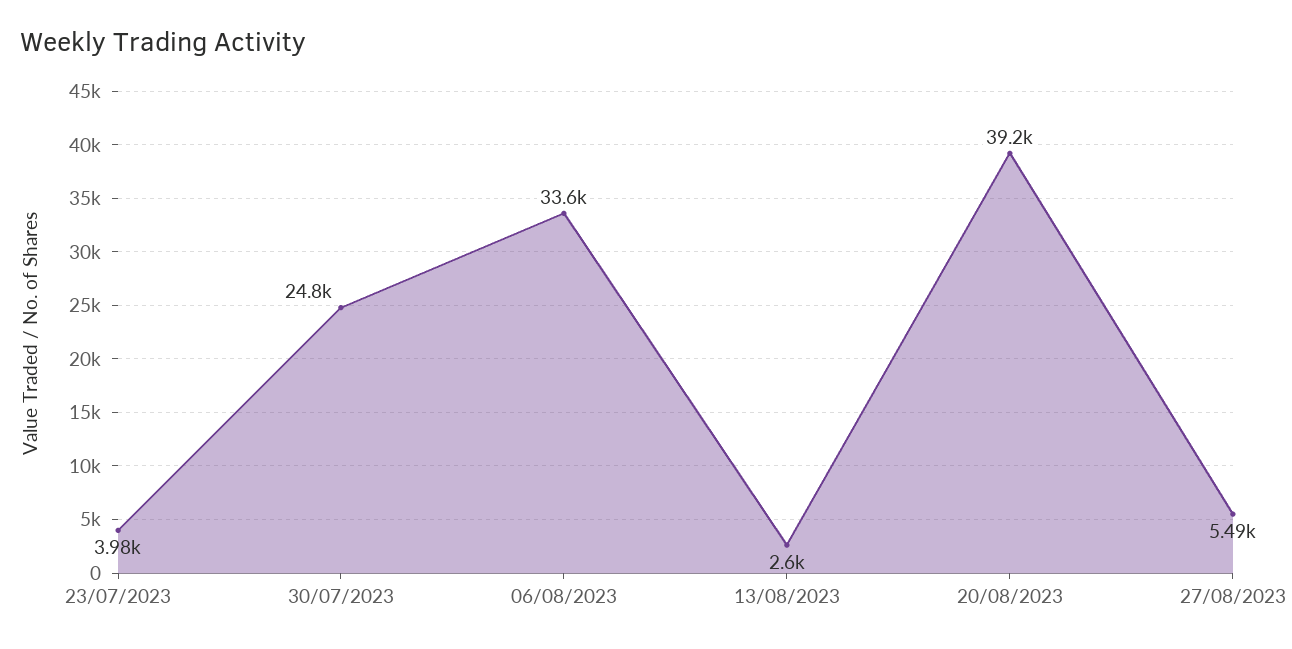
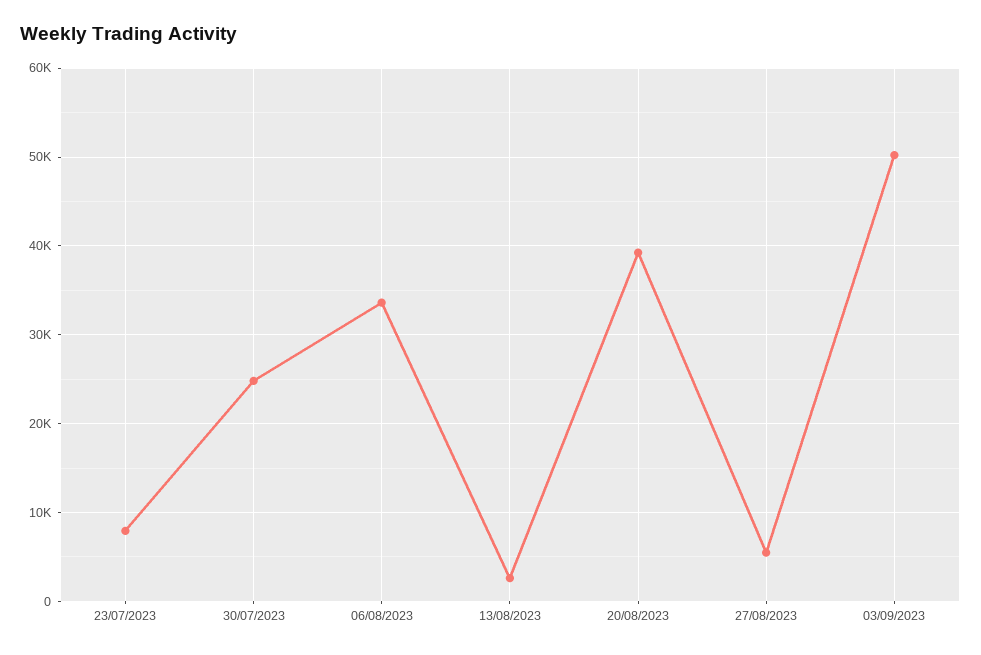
23/07/2023: 3980 -> 8000
03/09/2023: none -> 50000

